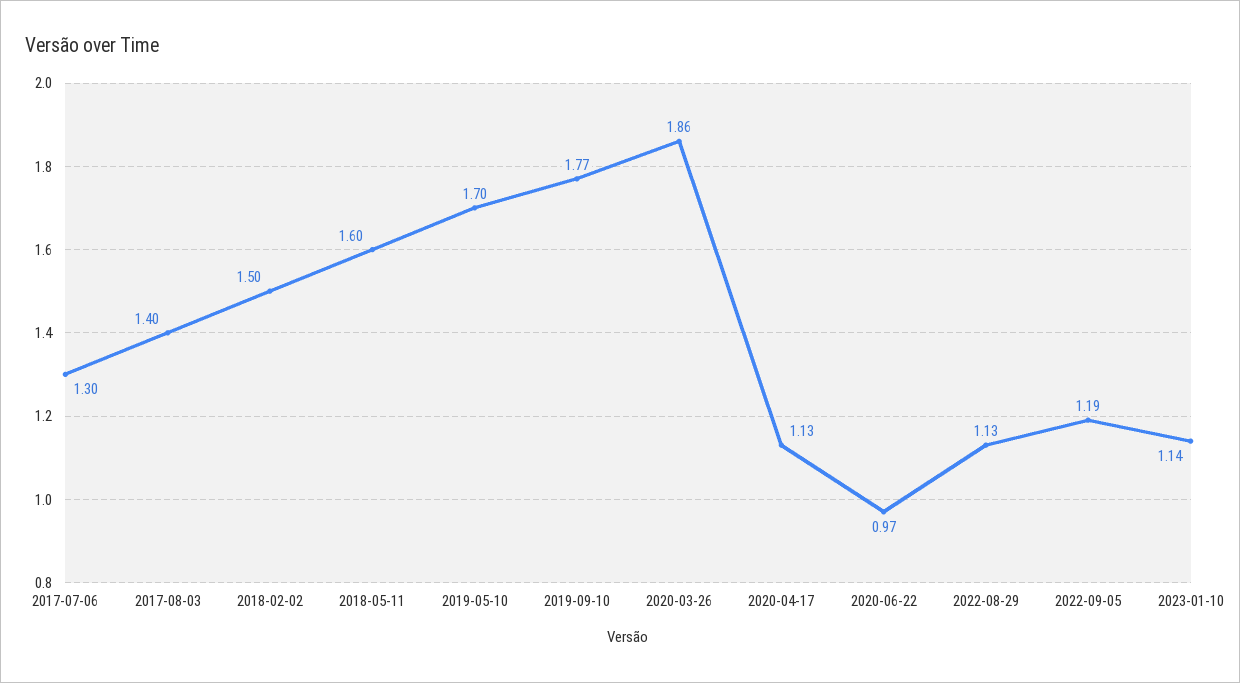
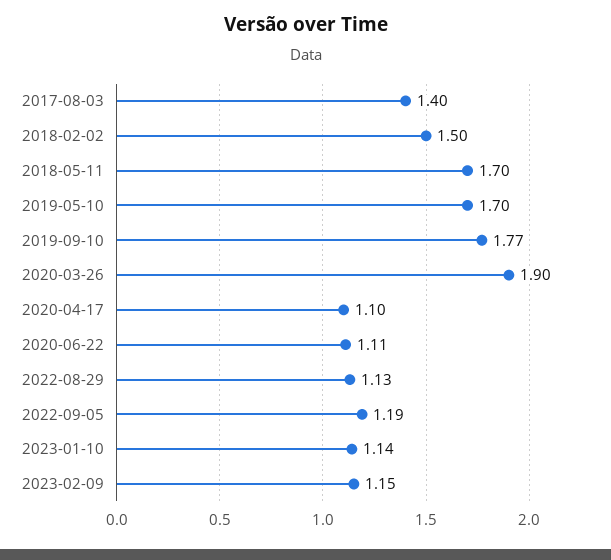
2017-07-06: 1.3 -> none
2018-05-11: 1.6 -> 1.7
2020-03-26: 1.86 -> 1.9
2020-04-17: 1.13 -> 1.1
2020-06-22: 0.97 -> 1.11
2023-02-09: none -> 1.15

